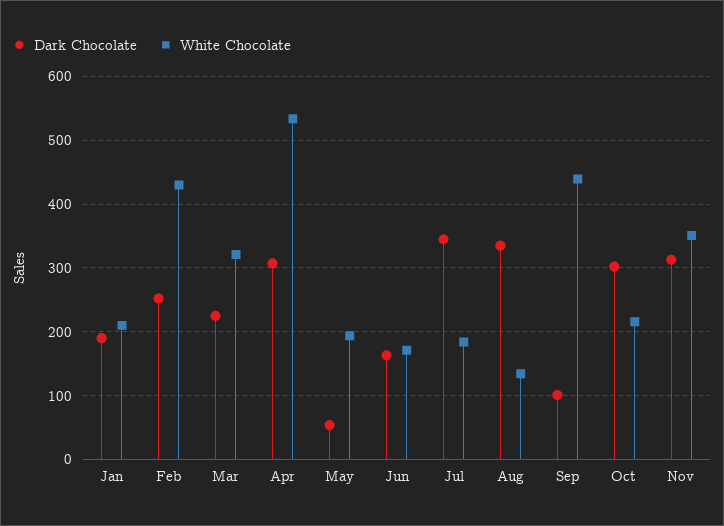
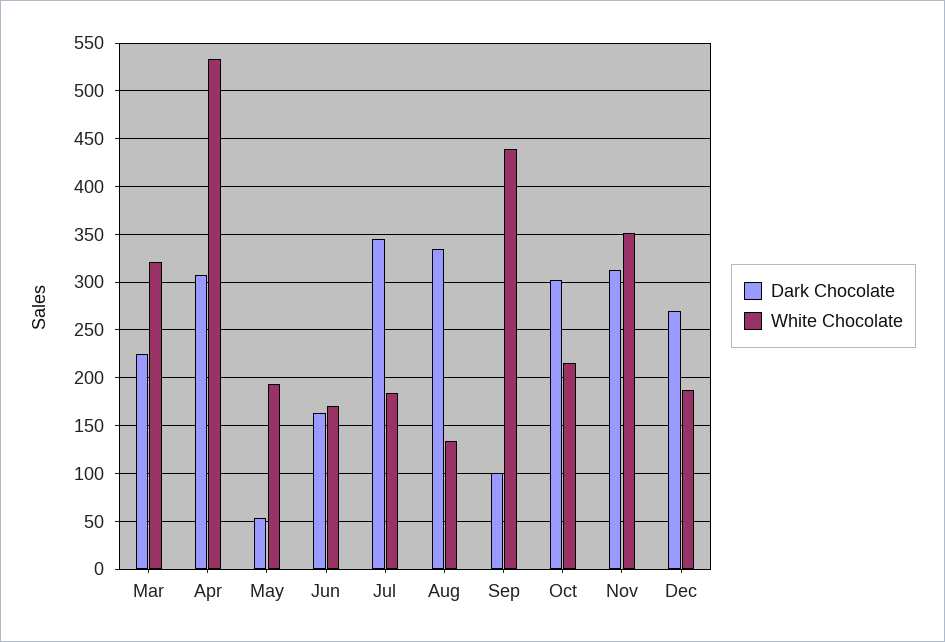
Dark Chocolate, Jan: 190 -> none
White Chocolate, Jan: 210 -> none
Dark Chocolate, Feb: 250 -> none
White Chocolate, Feb: 430 -> none
Dark Chocolate, Dec: none -> 270
White Chocolate, Dec: none -> 190

